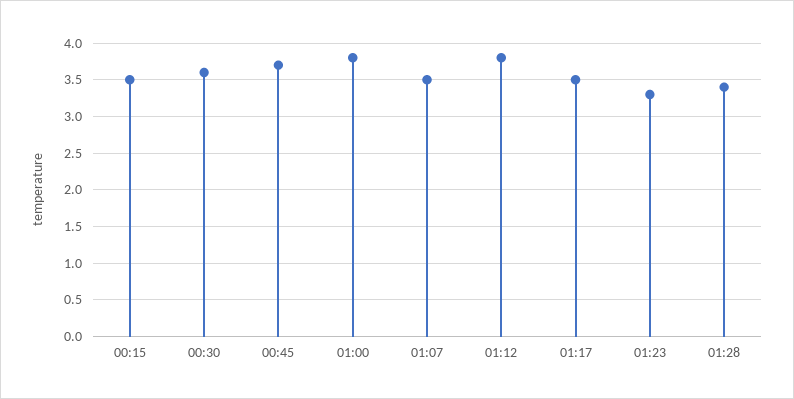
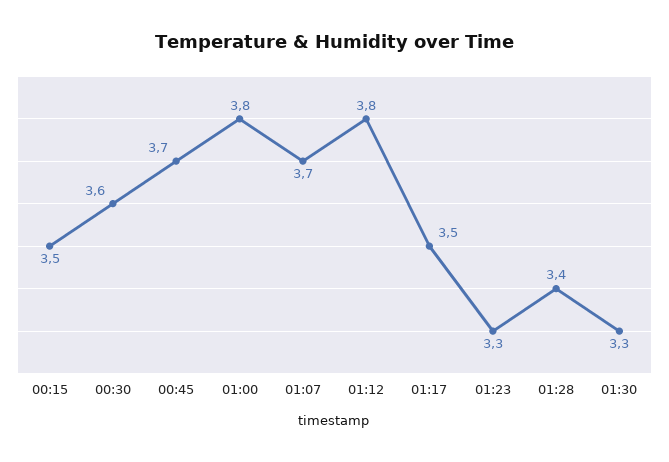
01:07: 3.5 -> 3.7
01:30: none -> 3.3

